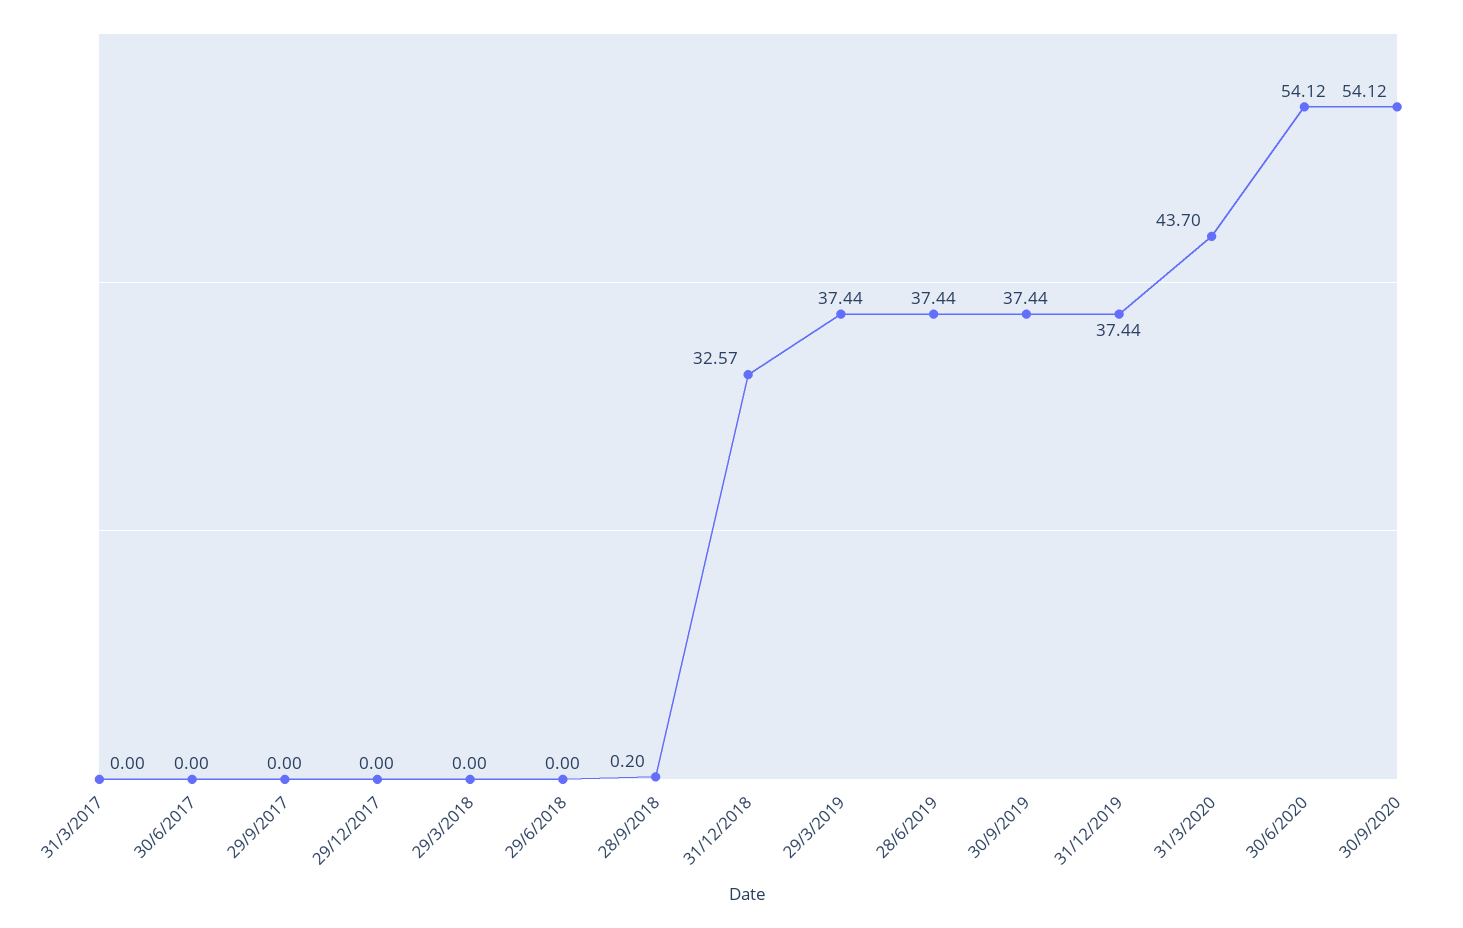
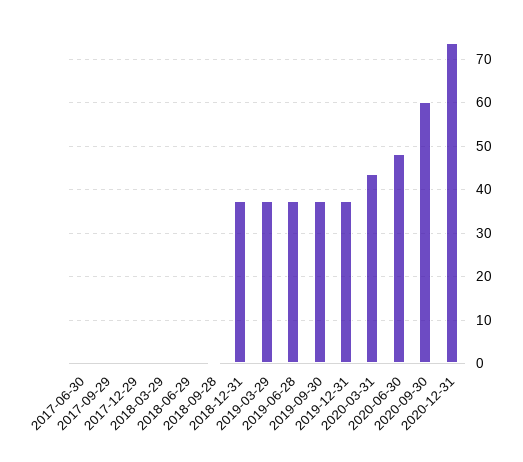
31/3/2017: 0 -> none
31/12/2018: 32.57 -> 38
30/6/2020: 54.12 -> 48
30/9/2020: 54.12 -> 60
2020-12-31: none -> 74

